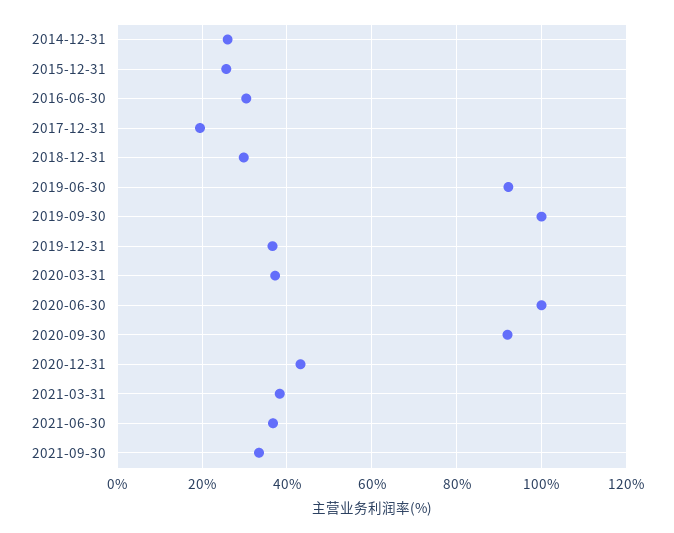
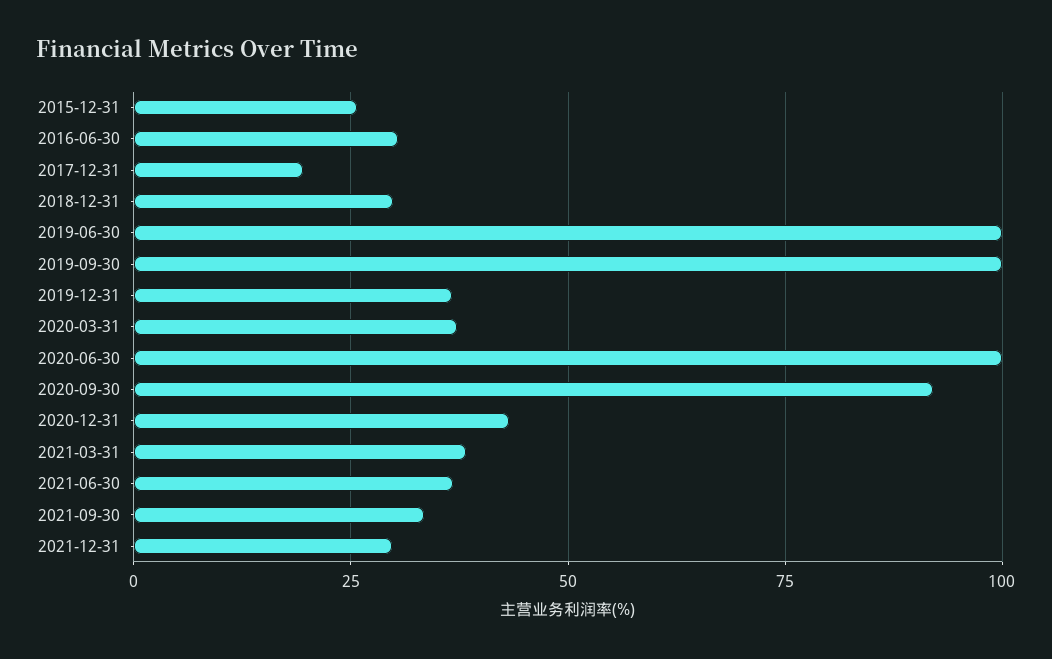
2014-12-31: 26 -> none
2019-06-30: 92 -> 100
2021-12-31: none -> 30

